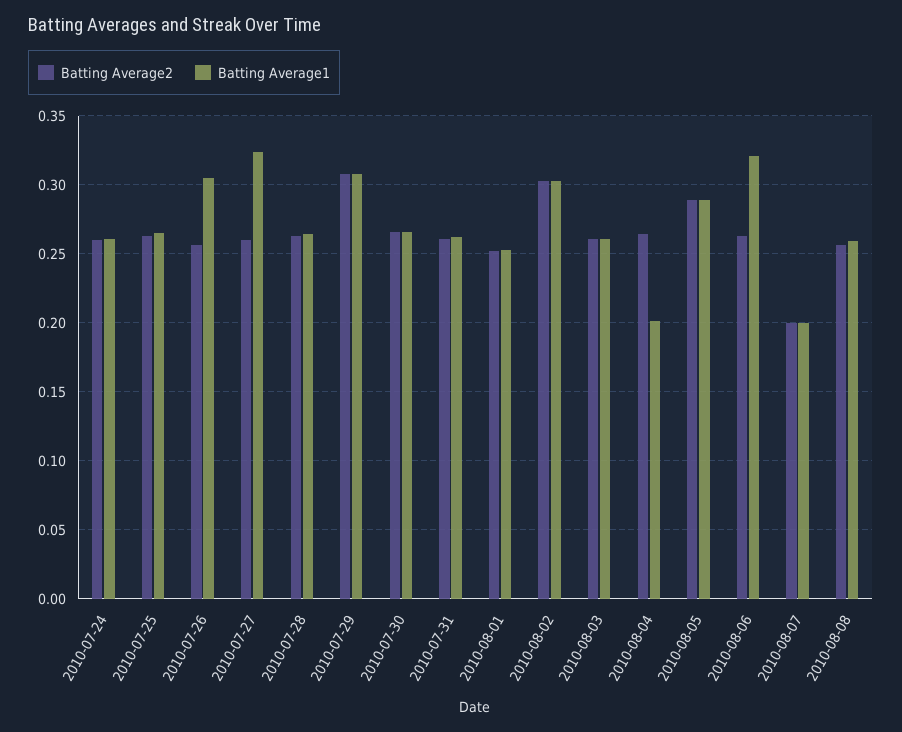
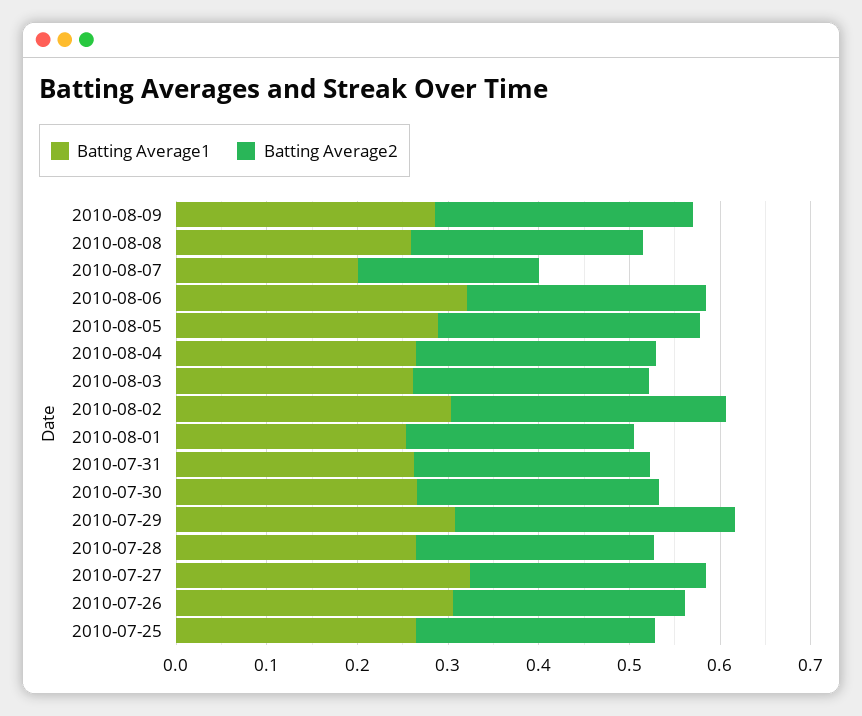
Batting Average2, 2010-07-24: 0.26 -> none
Batting Average1, 2010-07-24: 0.26 -> none
Batting Average1, 2010-08-04: 0.2 -> 0.26
Batting Average1, 2010-08-09: none -> 0.28
Batting Average2, 2010-08-09: none -> 0.28

